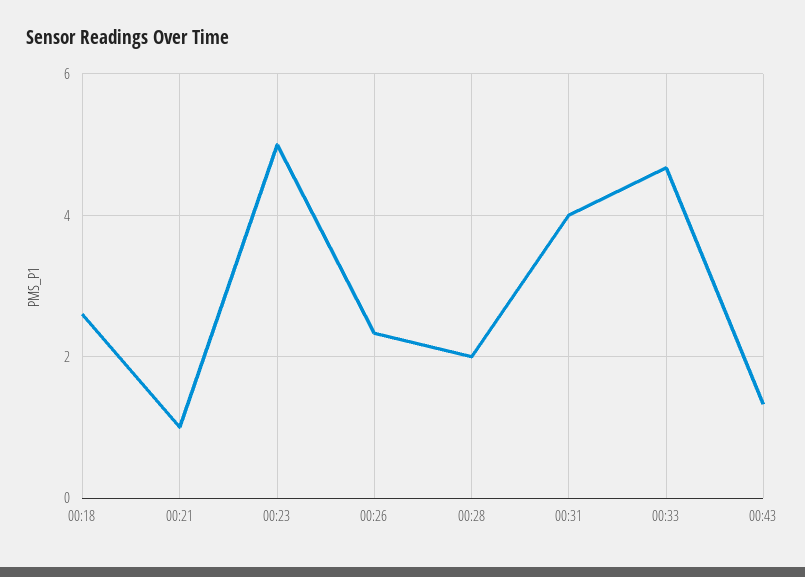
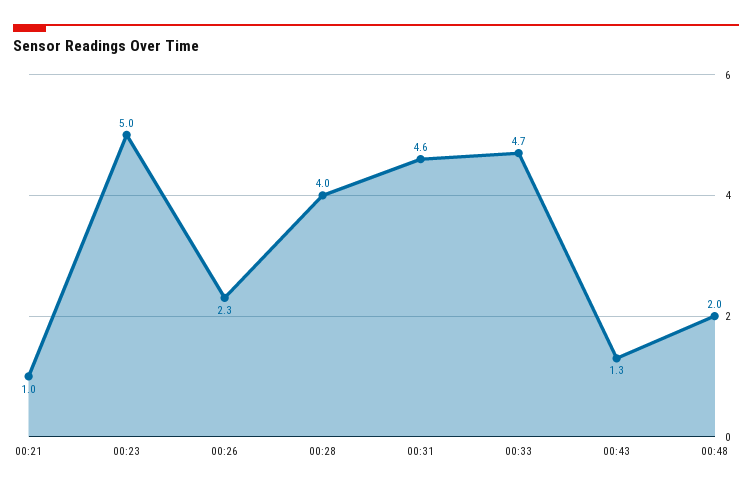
00:18: 2.6 -> none
00:28: 2 -> 4
00:31: 4 -> 4.6
00:48: none -> 2

